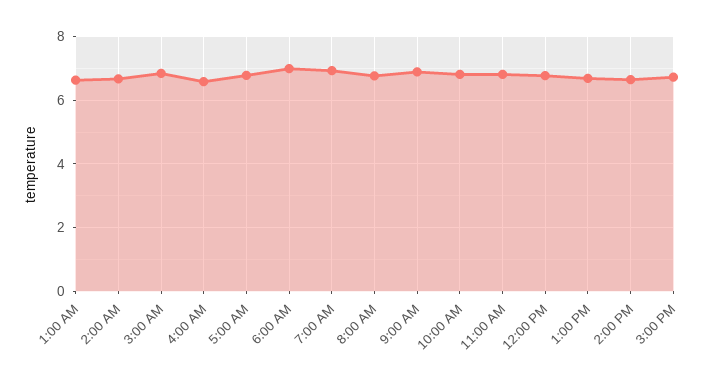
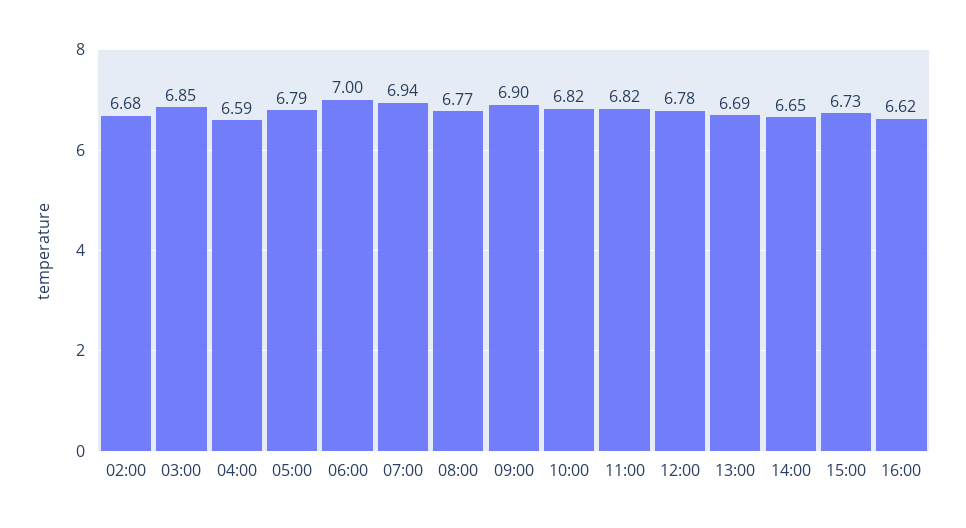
1:00 AM: 6.6 -> none
16:00: none -> 6.62

